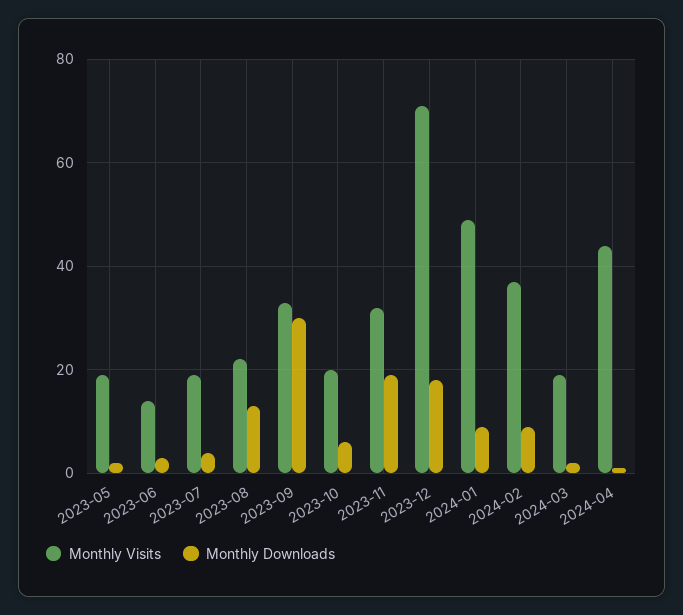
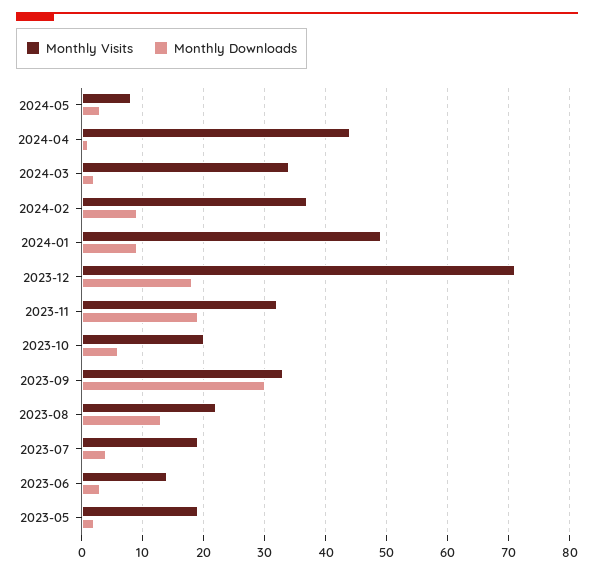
Monthly Visits, 2024-03: 20 -> 34
Monthly Visits, 2024-05: none -> 8
Monthly Downloads, 2024-05: none -> 3

